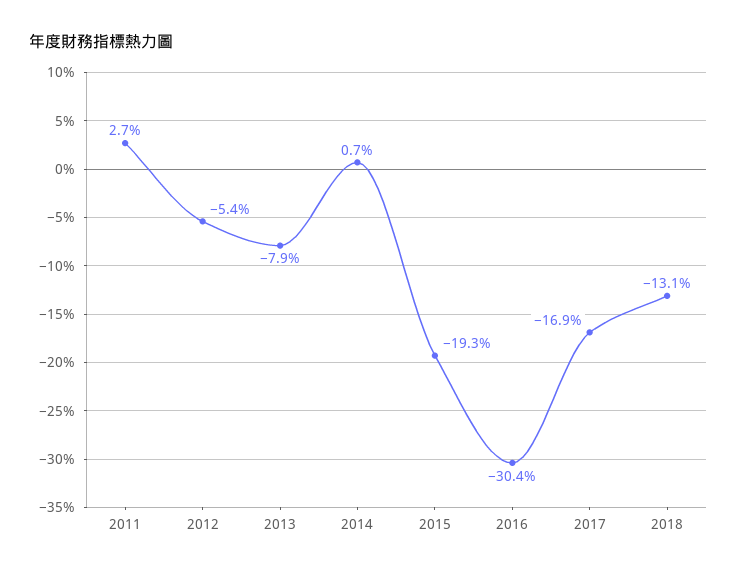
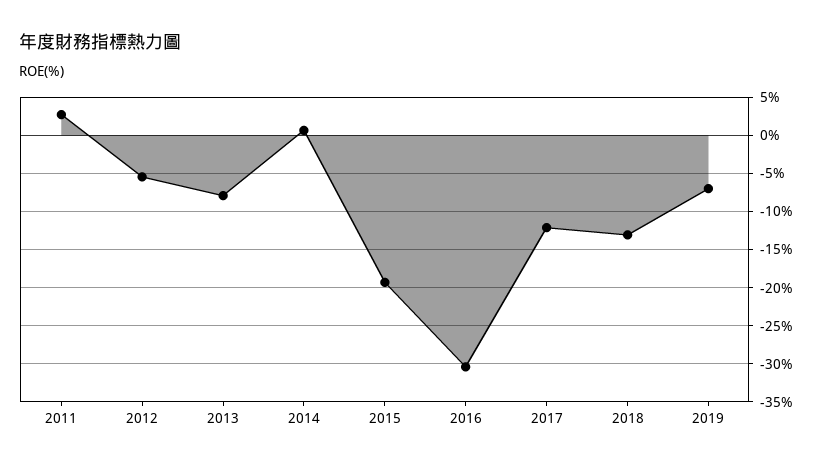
2017: -16.9 -> -12
2019: none -> -7

